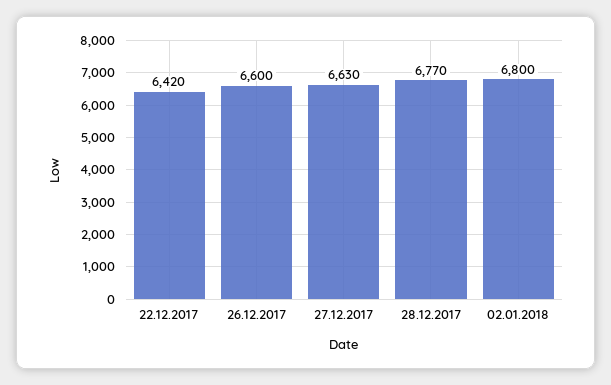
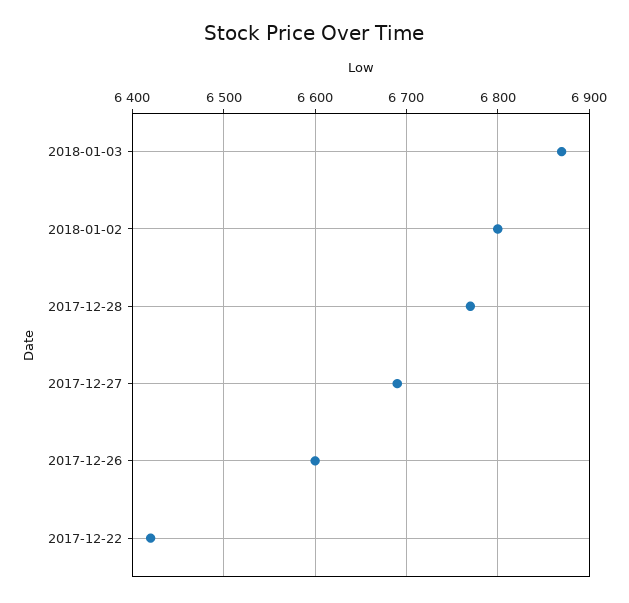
27.12.2017: 6630 -> 6690
2018-01-03: none -> 6870

